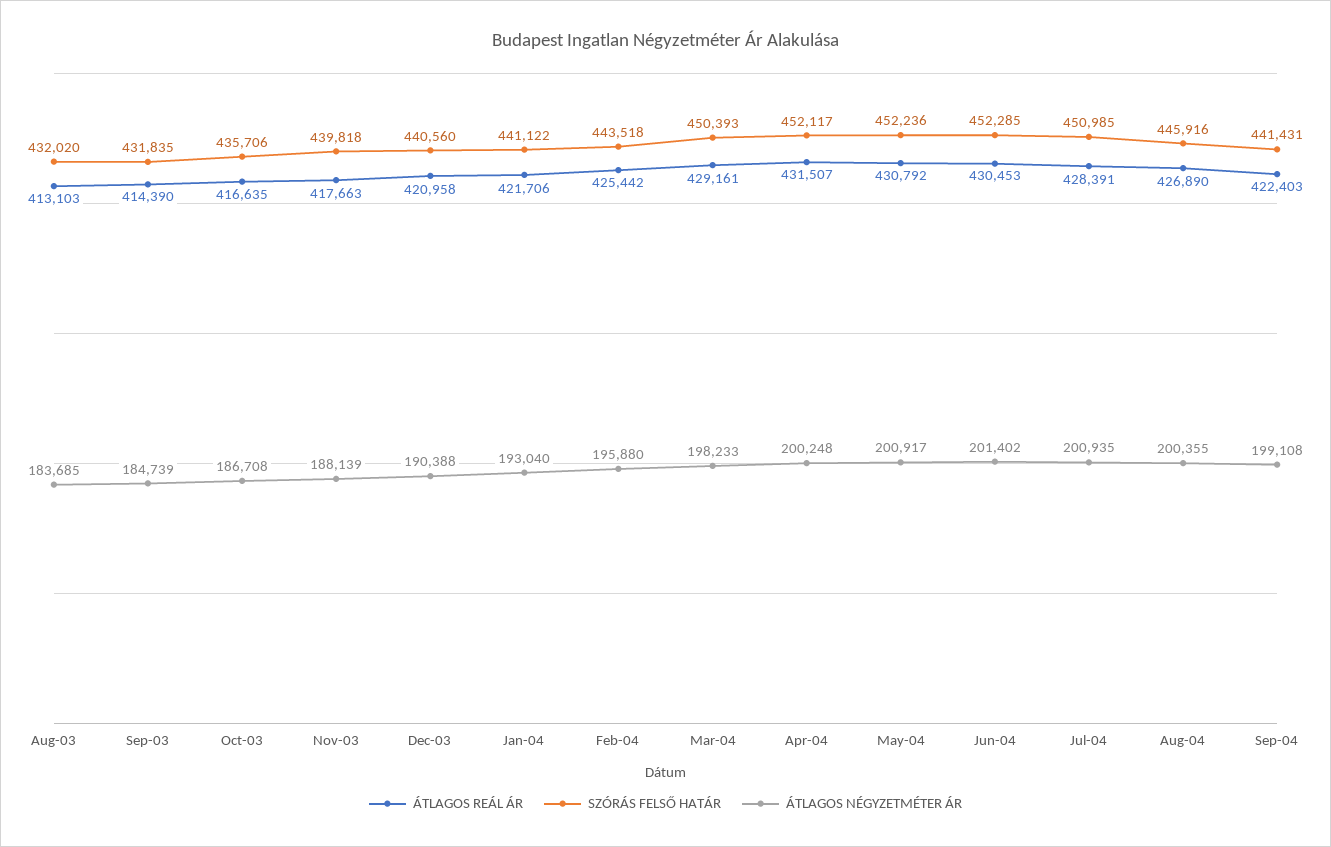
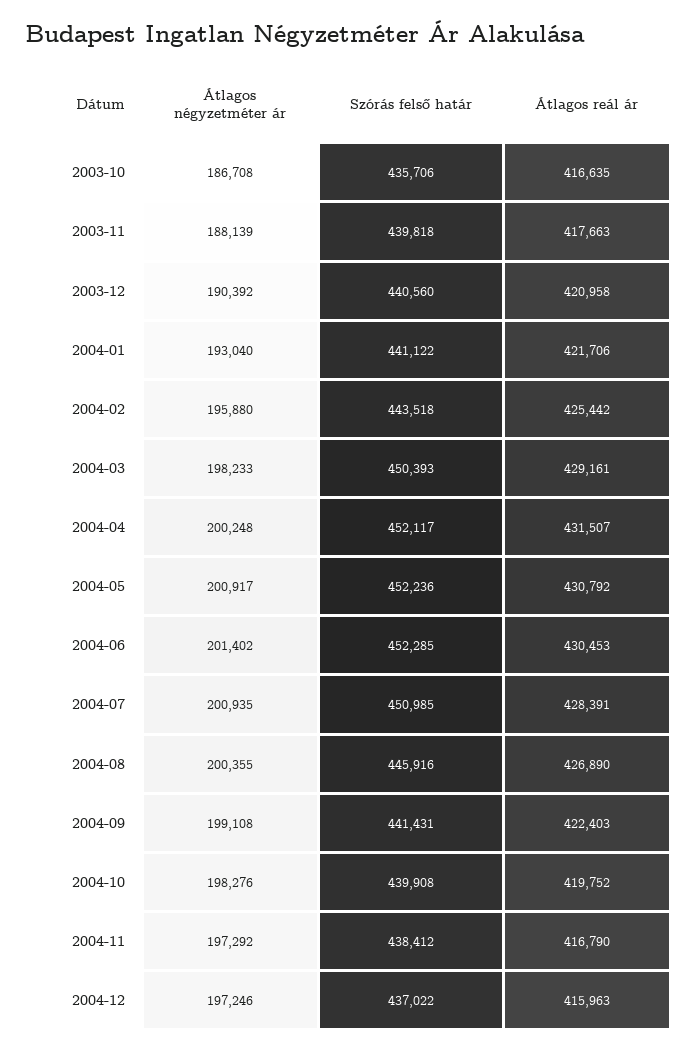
ÁTLAGOS REÁL ÁR, Aug-03: 413103 -> none
SZÓRÁS FELSŐ HATÁR, Aug-03: 432020 -> none
ÁTLAGOS NÉGYZETMÉTER ÁR, Aug-03: 183685 -> none
ÁTLAGOS REÁL ÁR, Sep-03: 414390 -> none
SZÓRÁS FELSŐ HATÁR, Sep-03: 431835 -> none
ÁTLAGOS NÉGYZETMÉTER ÁR, Sep-03: 184739 -> none
ÁTLAGOS NÉGYZETMÉTER ÁR, Dec-03: 190388 -> 190392
ÁTLAGOS NÉGYZETMÉTER ÁR, 2004-10: none -> 198276
SZÓRÁS FELSŐ HATÁR, 2004-10: none -> 439908
ÁTLAGOS REÁL ÁR, 2004-10: none -> 419752
ÁTLAGOS NÉGYZETMÉTER ÁR, 2004-11: none -> 197292
SZÓRÁS FELSŐ HATÁR, 2004-11: none -> 438412
ÁTLAGOS REÁL ÁR, 2004-11: none -> 416790
ÁTLAGOS NÉGYZETMÉTER ÁR, 2004-12: none -> 197246
SZÓRÁS FELSŐ HATÁR, 2004-12: none -> 437022
ÁTLAGOS REÁL ÁR, 2004-12: none -> 415963

